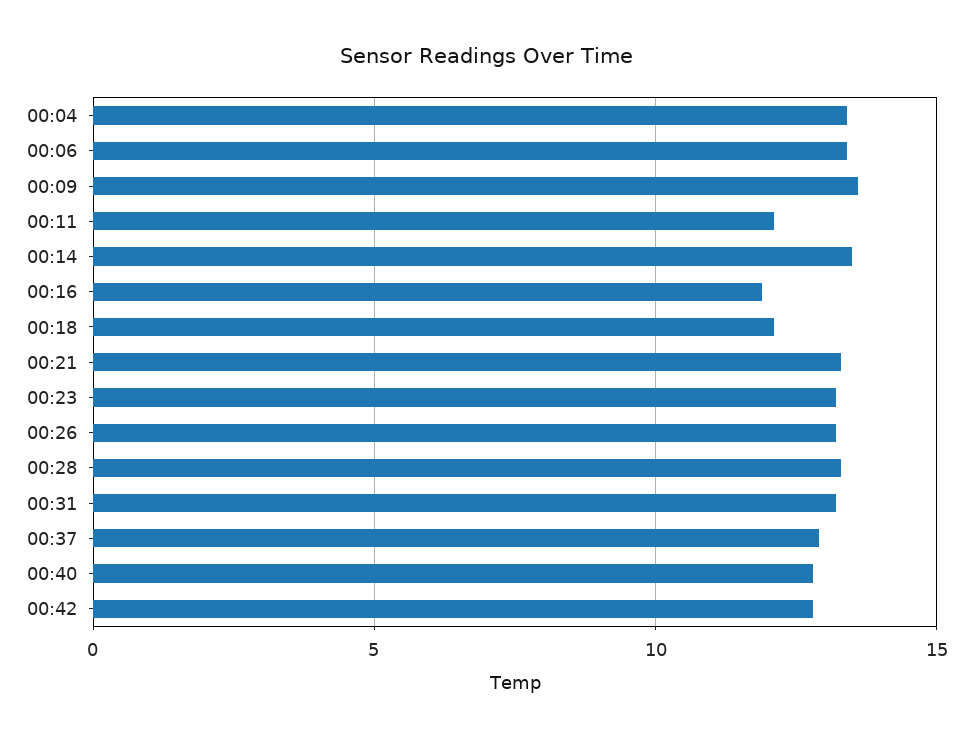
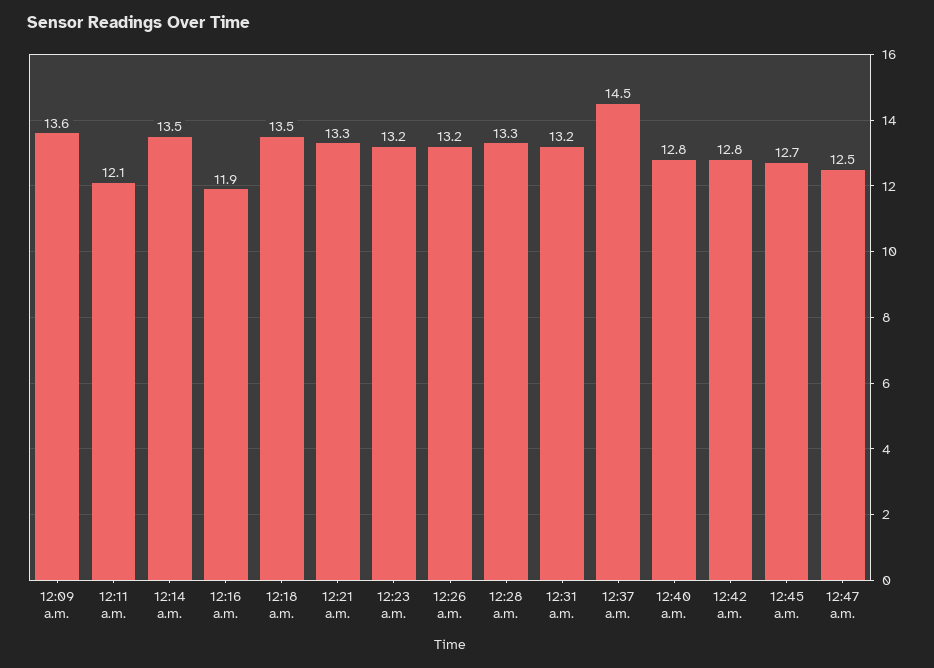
00:04: 13.5 -> none
00:06: 13.5 -> none
00:18: 12 -> 13.5
00:37: 13 -> 14.5
12:45 a.m.: none -> 12.7
12:47 a.m.: none -> 12.5

